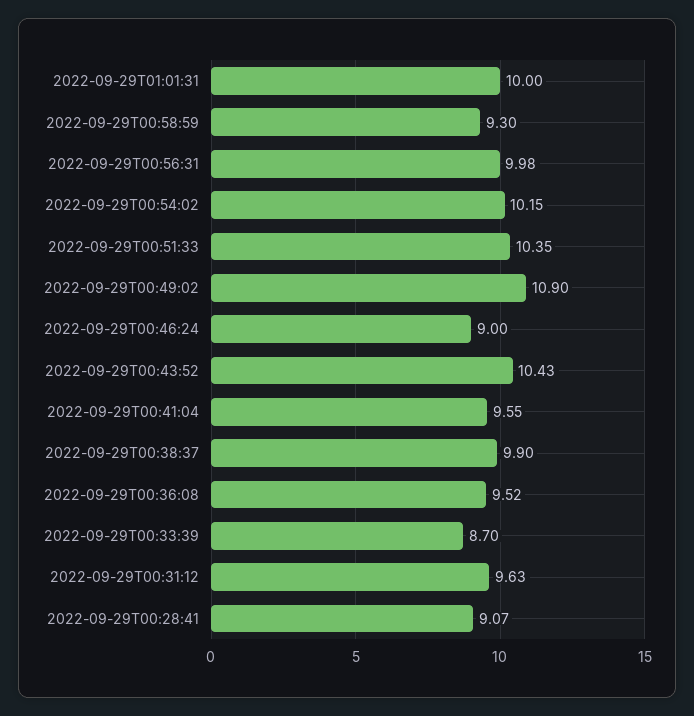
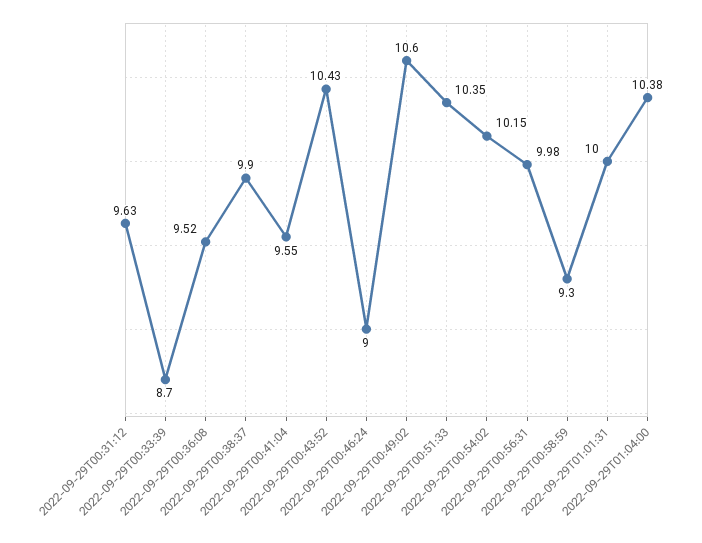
2022-09-29T00:49:02: 10.9 -> 10.6
2022-09-29T00:28:41: 9.07 -> none
2022-09-29T01:04:00: none -> 10.38

